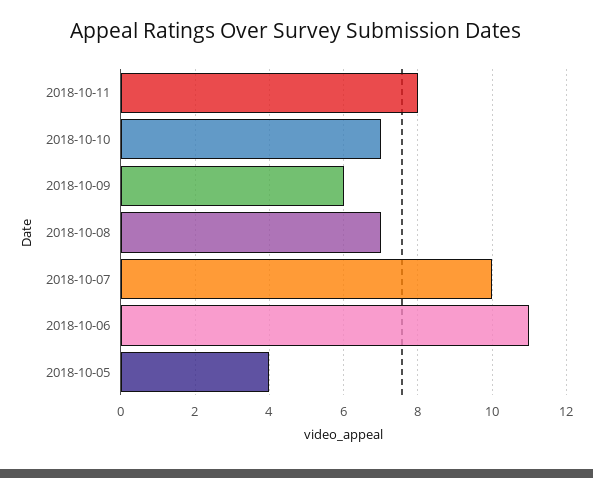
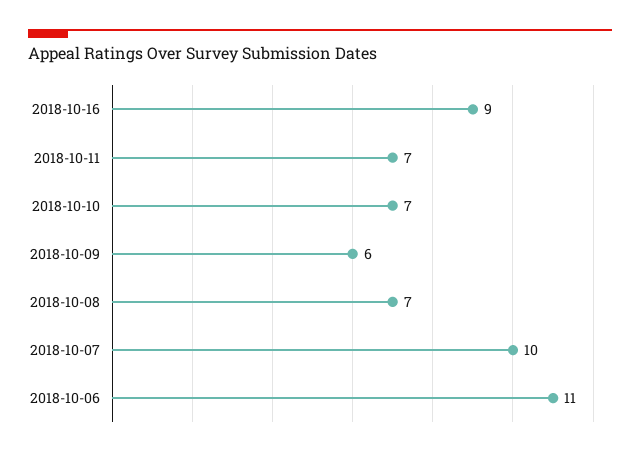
2018-10-11: 8 -> 7
2018-10-05: 4 -> none
2018-10-16: none -> 9

